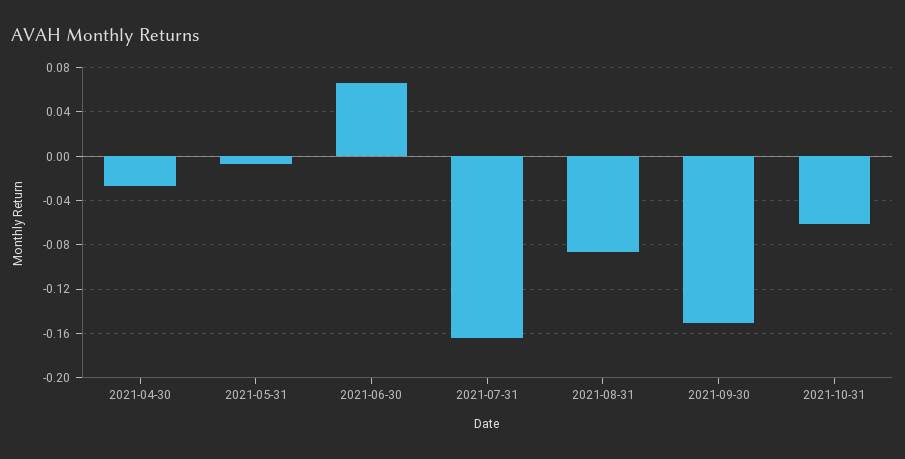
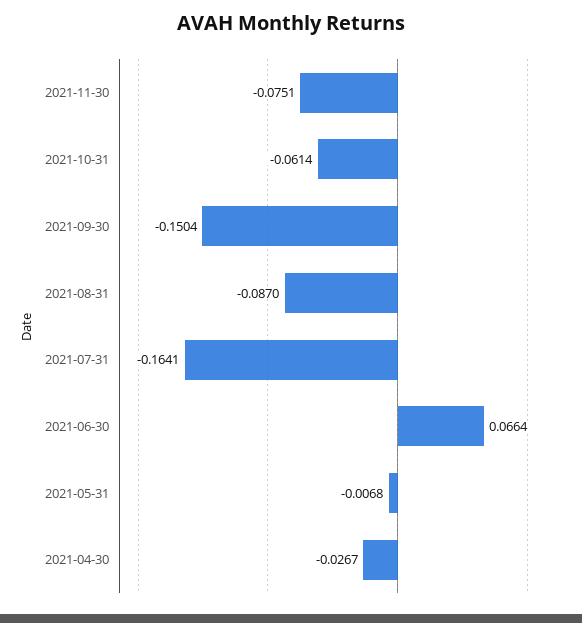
2021-11-30: none -> -0.0751

